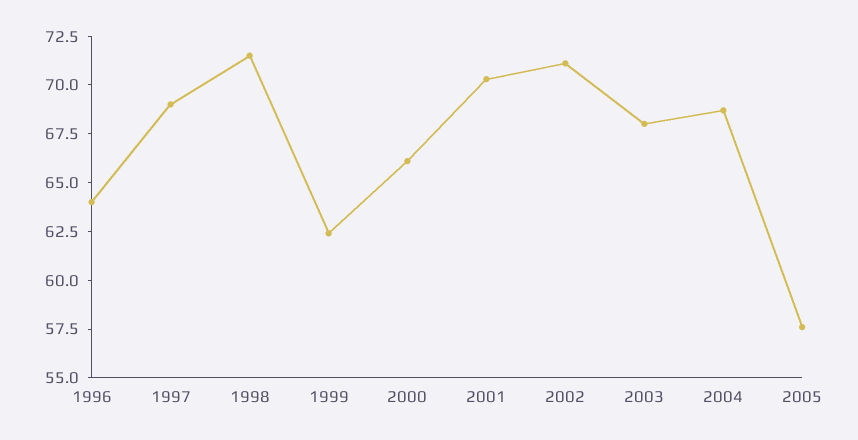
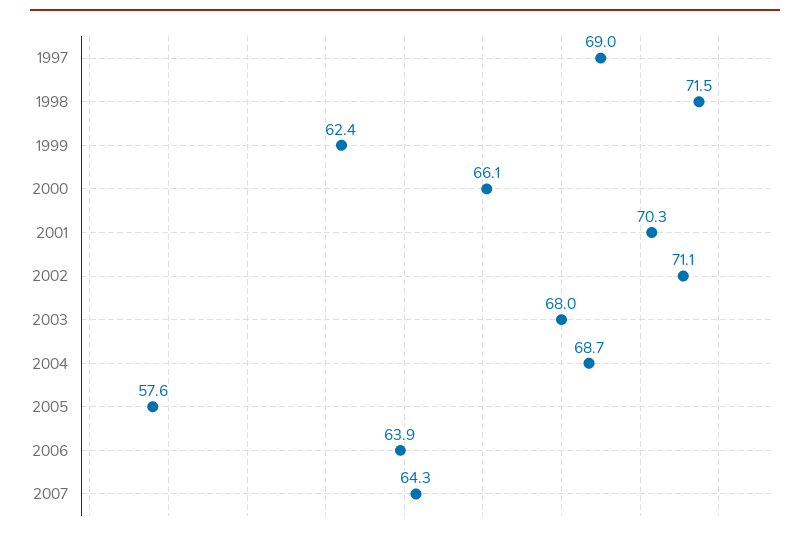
1996: 64 -> none
2006: none -> 63.9
2007: none -> 64.3

